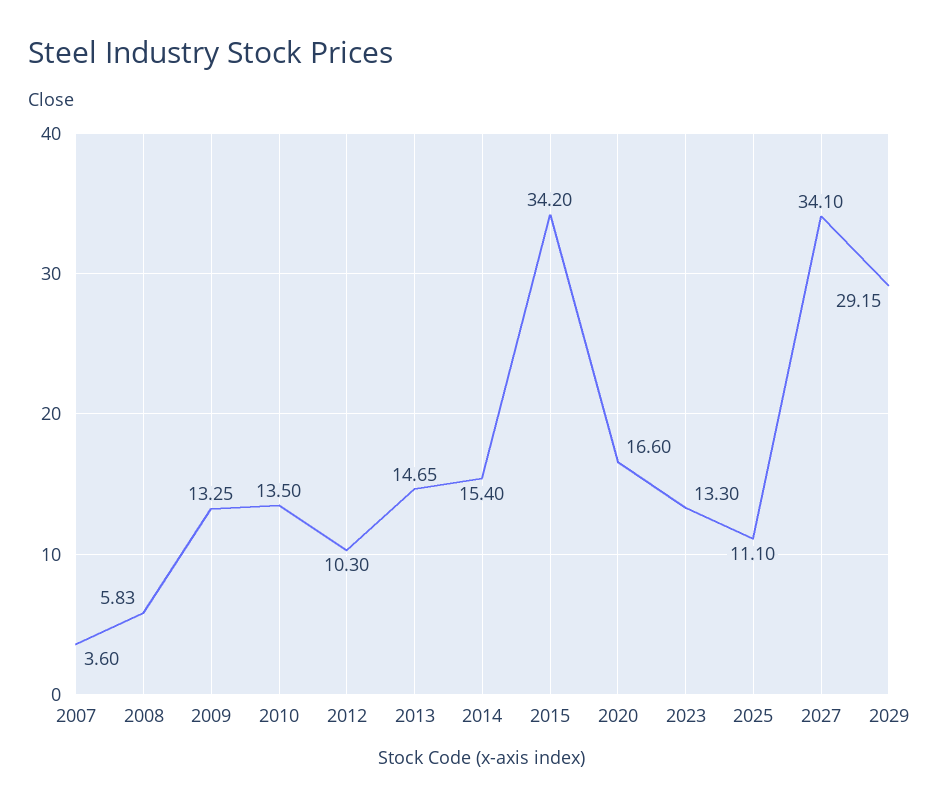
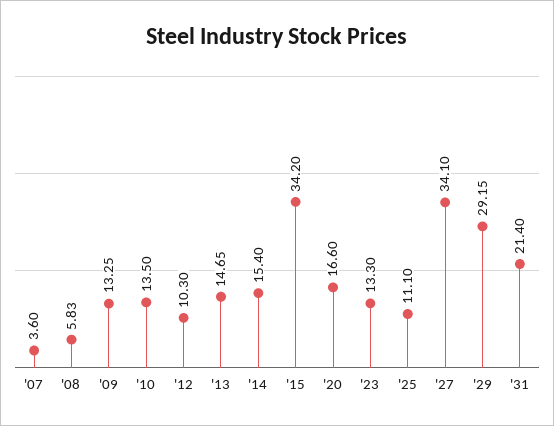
'31: none -> 21.4

